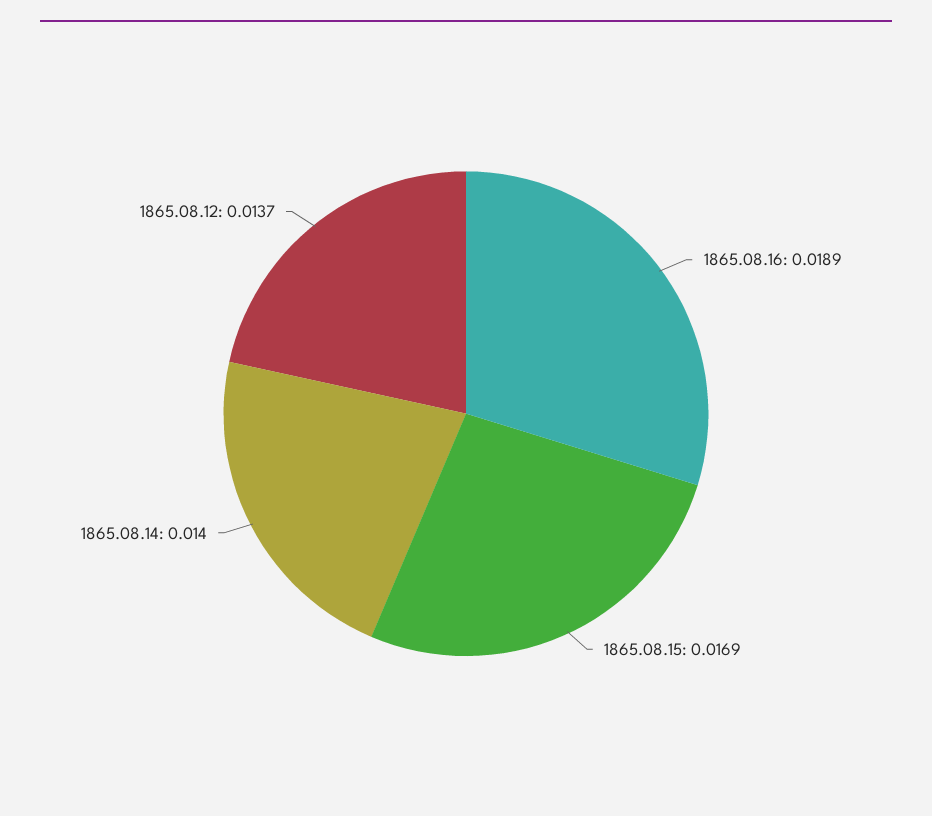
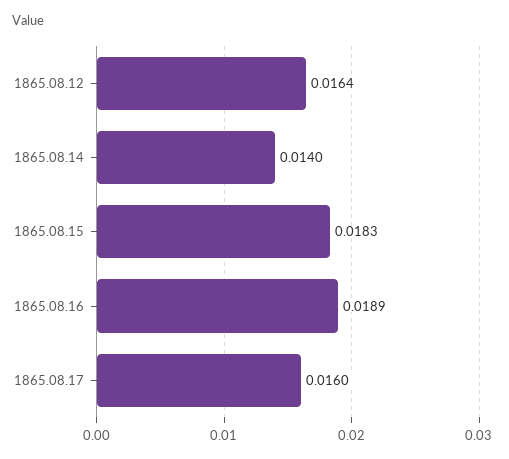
1865.08.15: 0.0169 -> 0.0183
1865.08.12: 0.0137 -> 0.0164
1865.08.17: none -> 0.016

